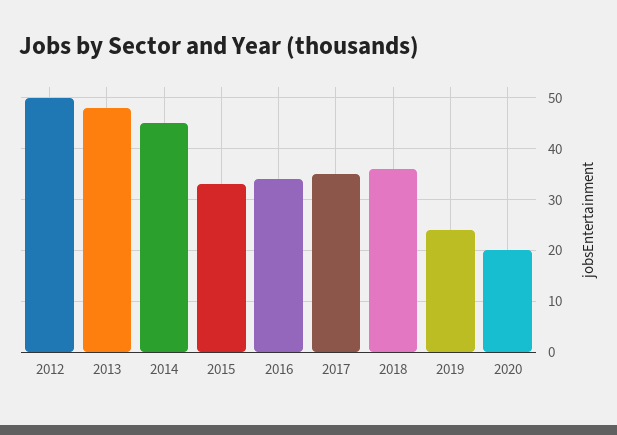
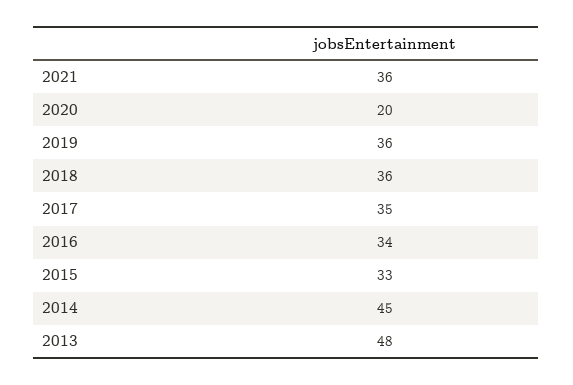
2012: 50 -> none
2019: 25 -> 36
2021: none -> 36

